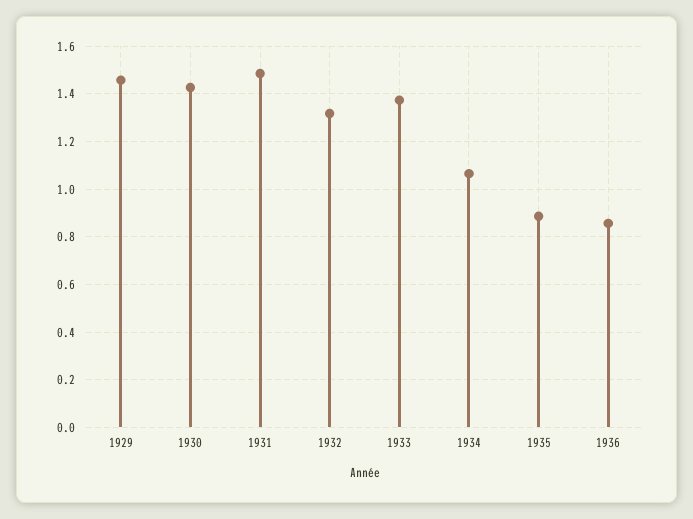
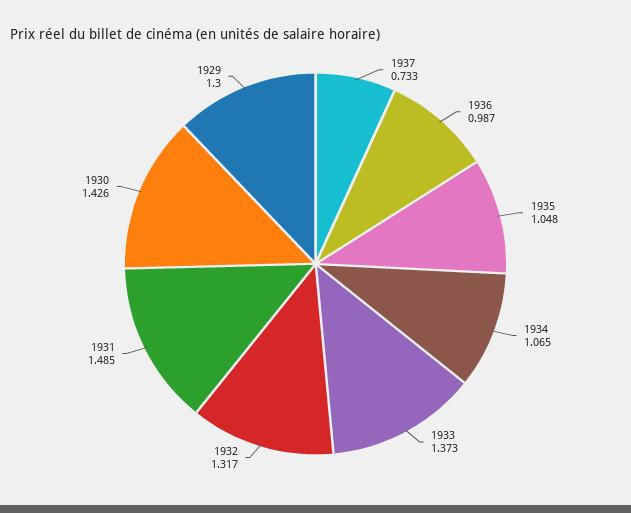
1929: 1.45 -> 1.3
1935: 0.9 -> 1.048
1936: 0.85 -> 0.987
1937: none -> 0.733

